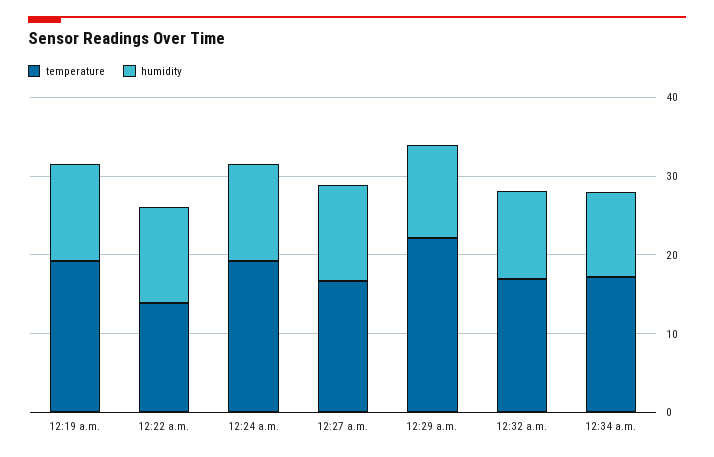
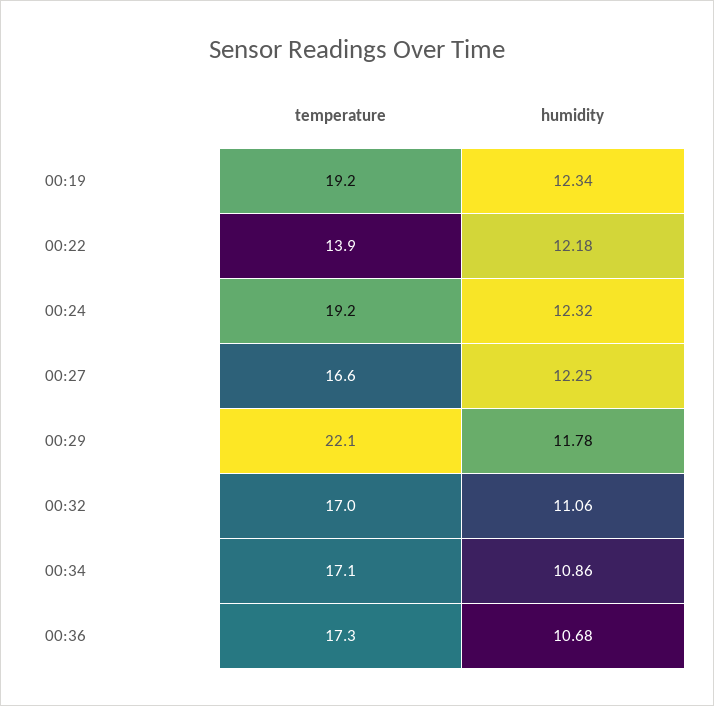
temperature, 00:36: none -> 17.3
humidity, 00:36: none -> 10.68

